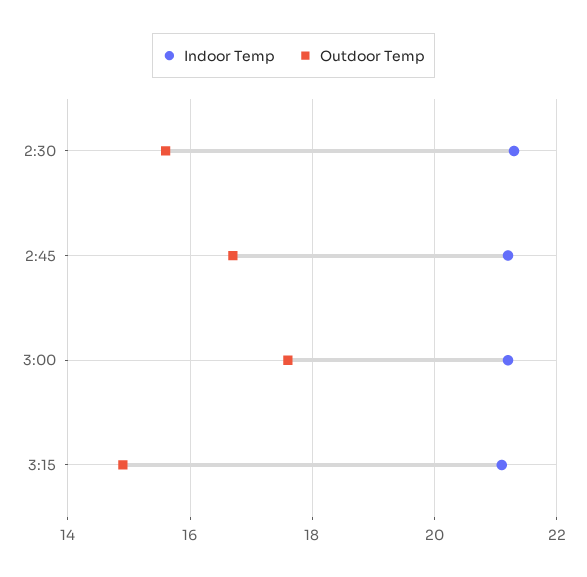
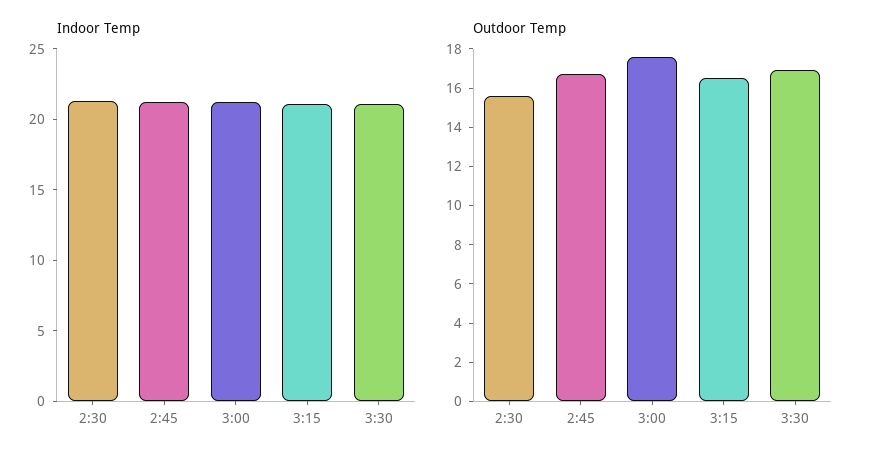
Outdoor Temp, 3:15: 15 -> 16.5
Indoor Temp, 3:30: none -> 21
Outdoor Temp, 3:30: none -> 17

